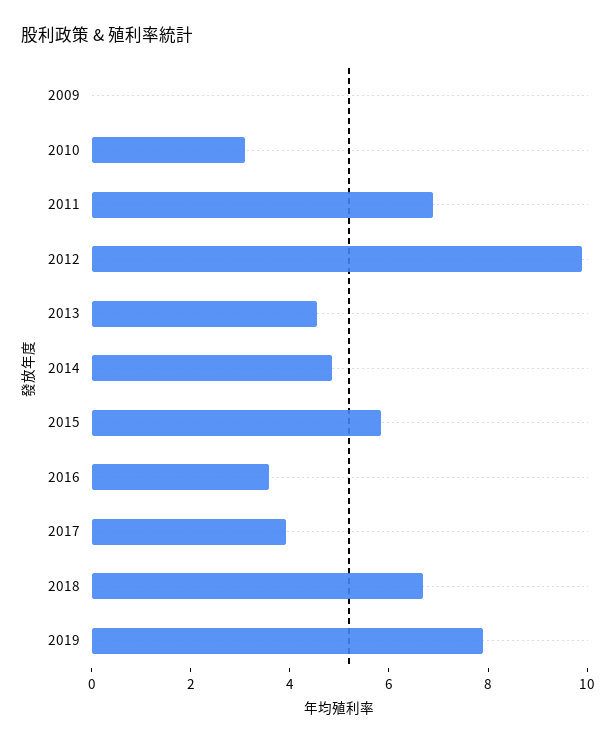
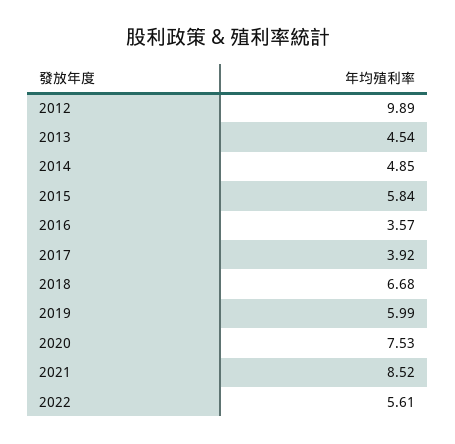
2009: 0 -> none
2010: 3 -> none
2011: 7 -> none
2019: 8 -> 5.99
2020: none -> 7.53
2021: none -> 8.52
2022: none -> 5.61

